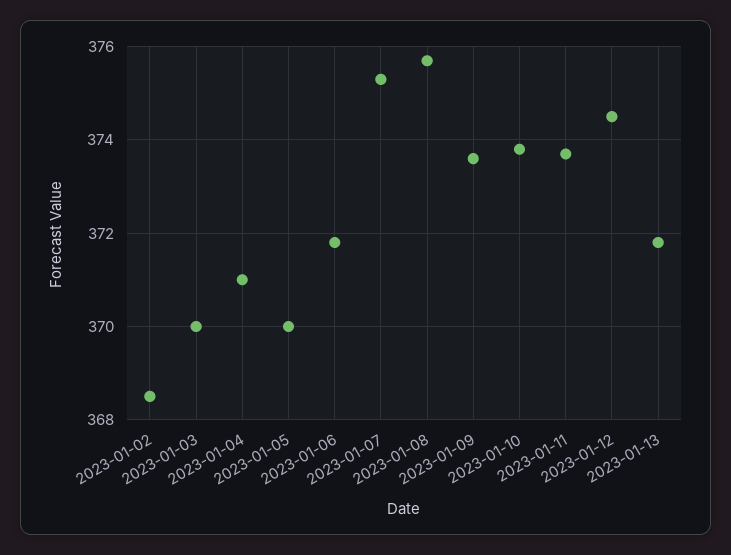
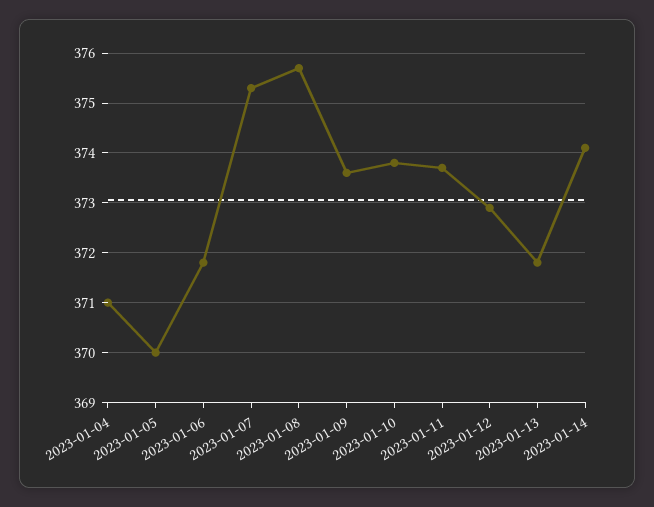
2023-01-02: 368.5 -> none
2023-01-03: 370 -> none
2023-01-12: 374.5 -> 373
2023-01-14: none -> 374

